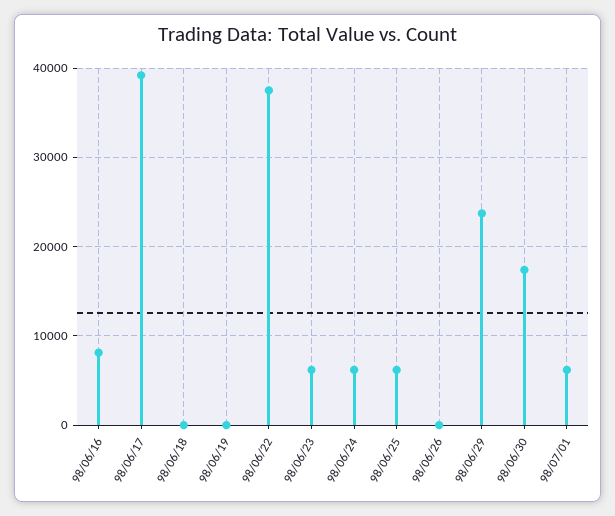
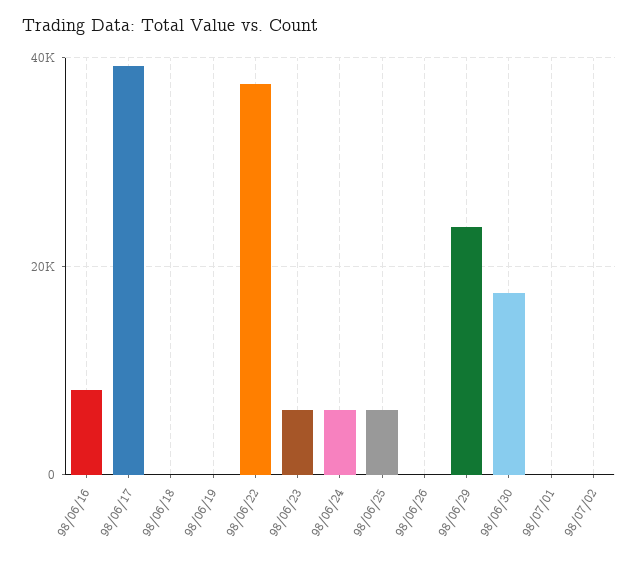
98/07/01: 6000 -> 0
98/07/02: none -> 0

